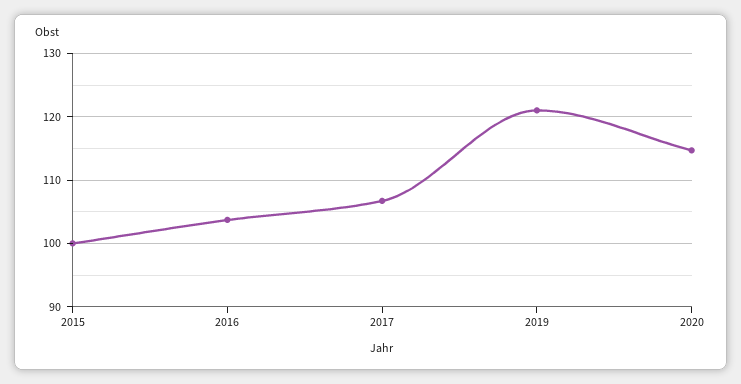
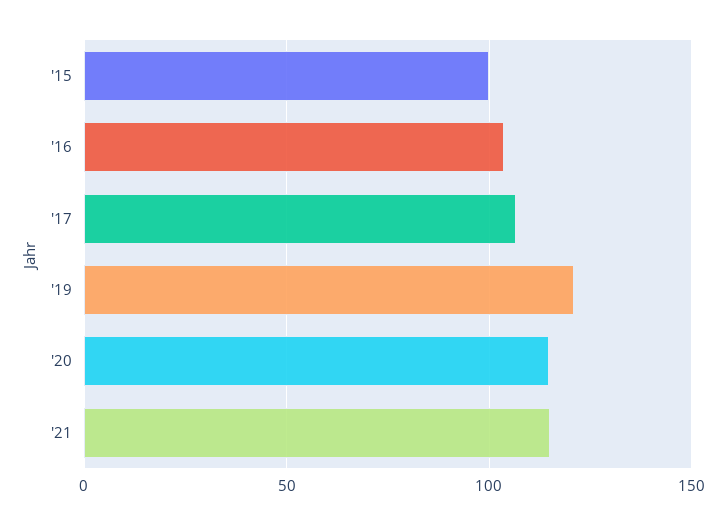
'21: none -> 115

